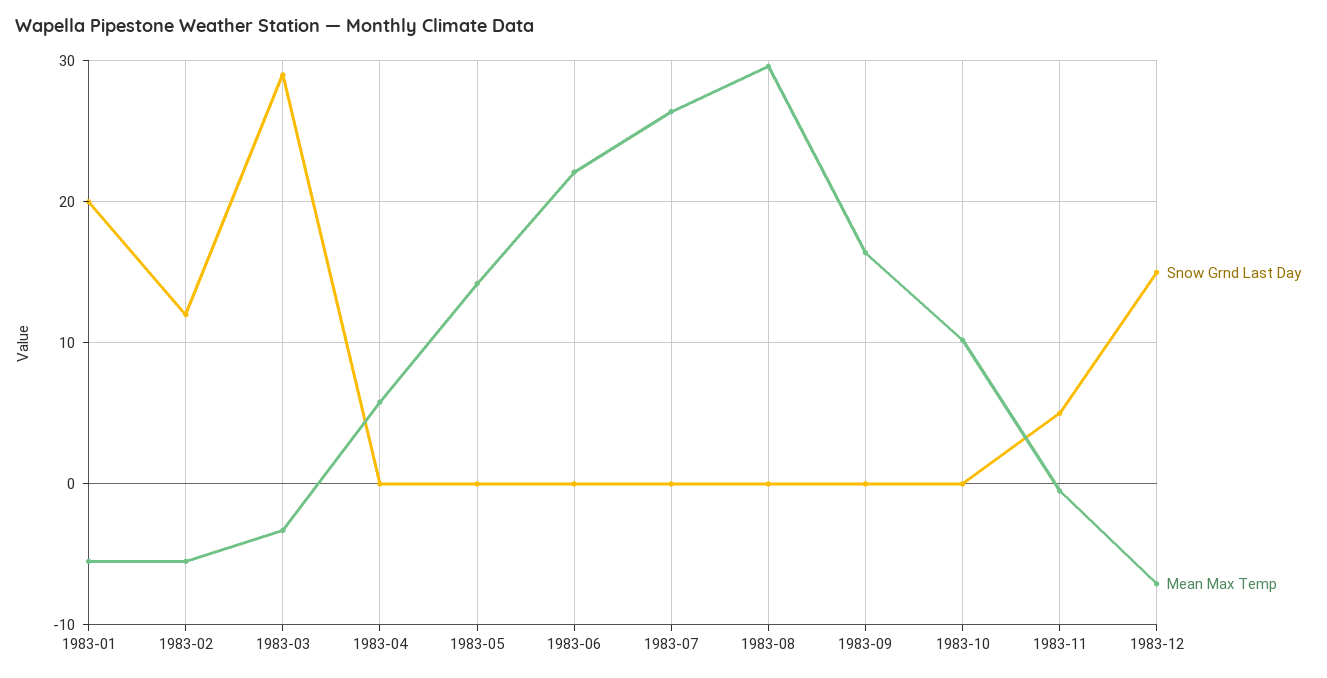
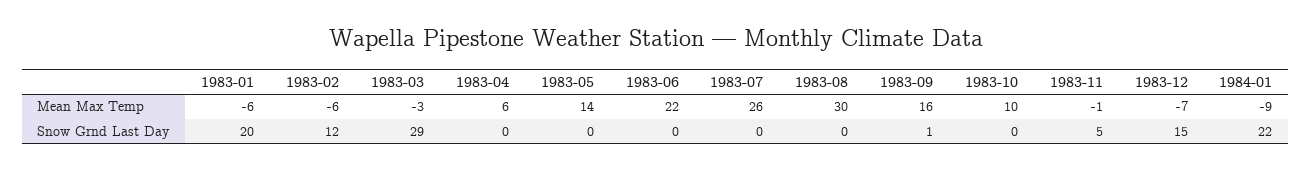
Snow Grnd Last Day, 1983-09: 0 -> 1
Mean Max Temp, 1984-01: none -> -9
Snow Grnd Last Day, 1984-01: none -> 22

